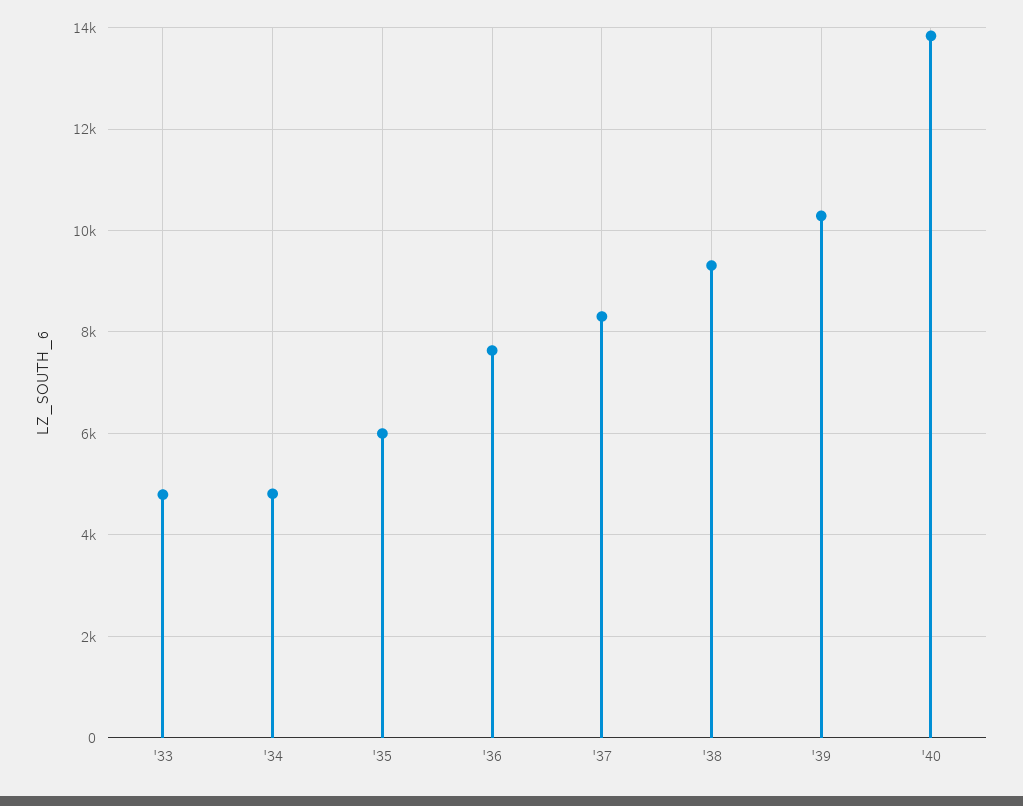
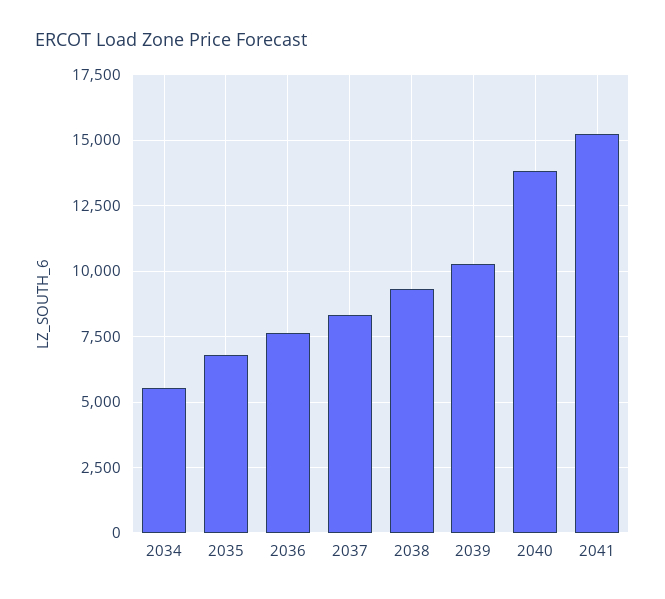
'33: 4800 -> none
'34: 4800 -> 5500
'35: 6000 -> 6750
2041: none -> 15250

